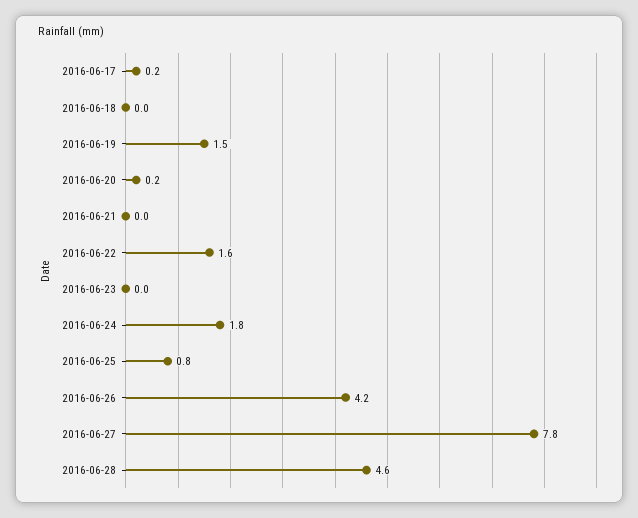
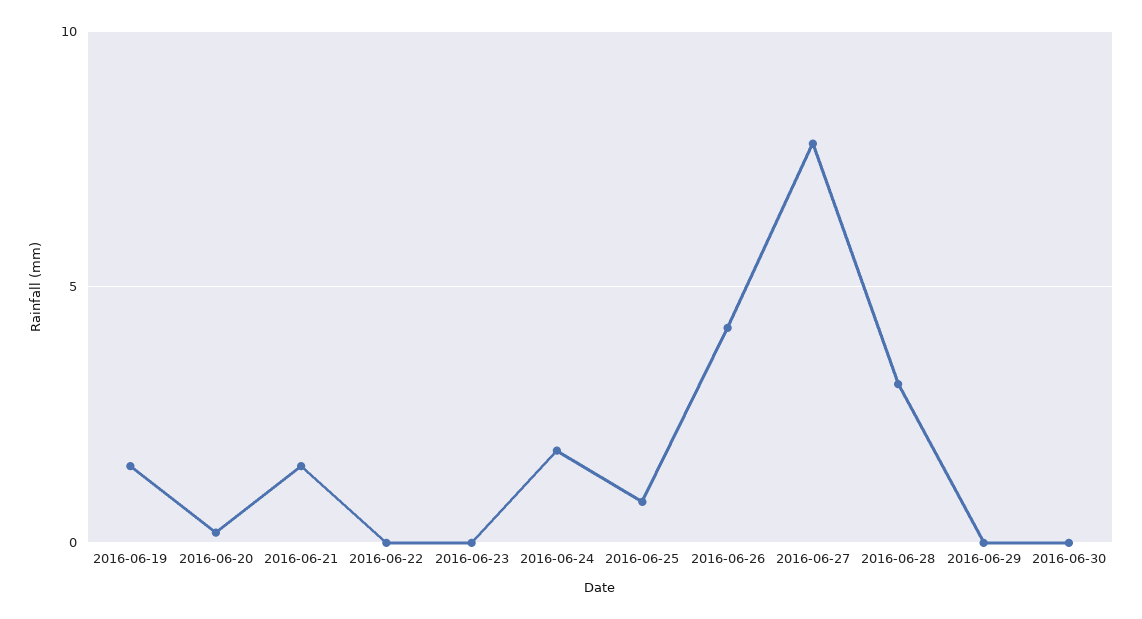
2016-06-17: 0.2 -> none
2016-06-18: 0 -> none
2016-06-21: 0 -> 1.5
2016-06-22: 1.6 -> 0
2016-06-28: 4.6 -> 3
2016-06-29: none -> 0
2016-06-30: none -> 0

